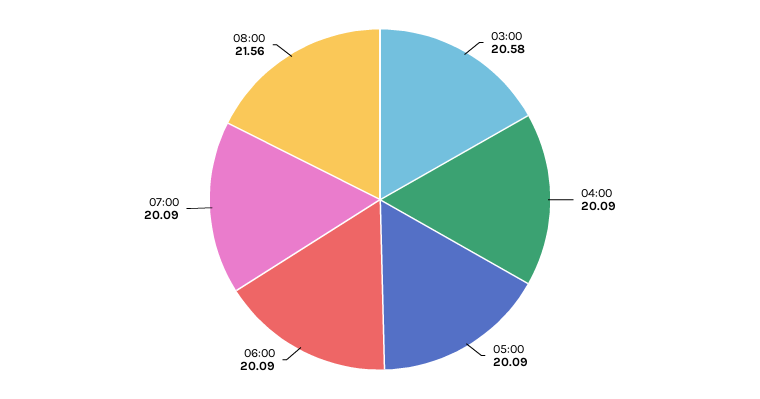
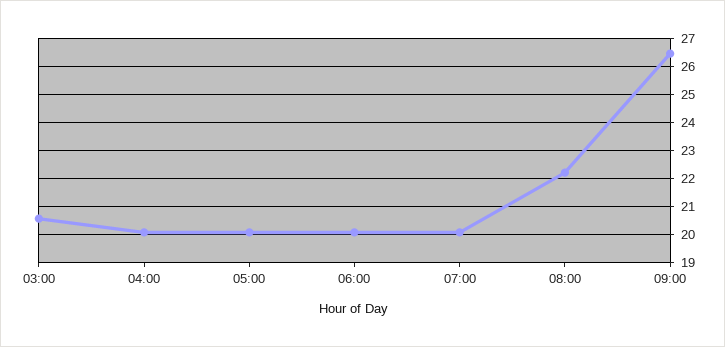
08:00: 21.56 -> 22.25
09:00: none -> 26.5

